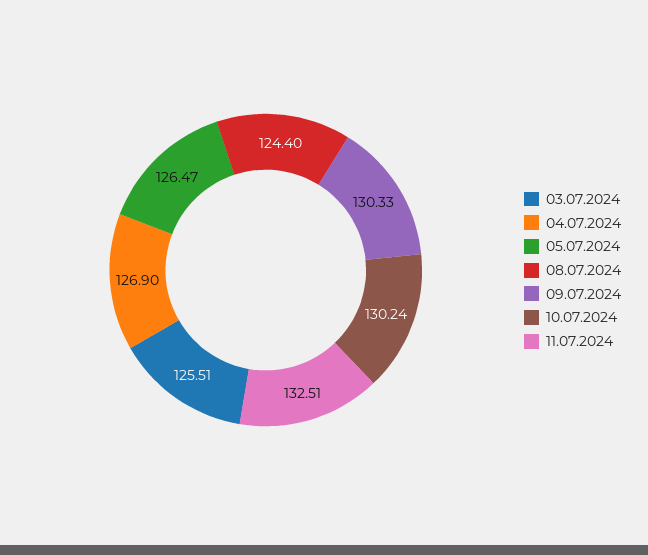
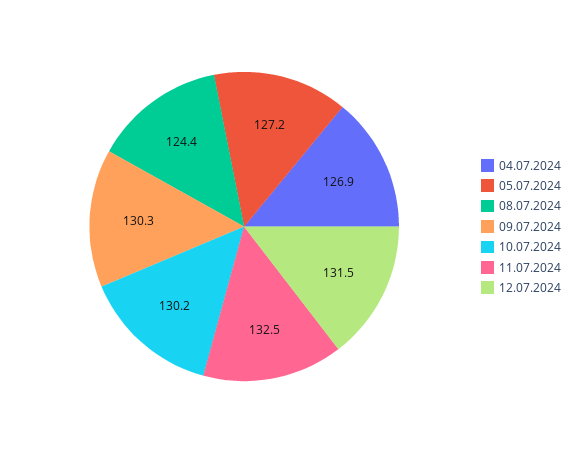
03.07.2024: 125.51 -> none
05.07.2024: 126.47 -> 127.2
12.07.2024: none -> 131.5

